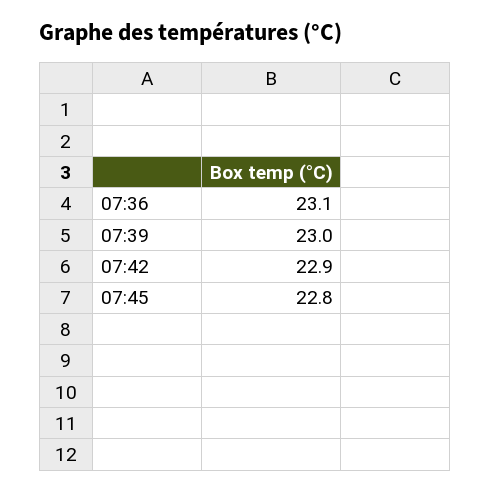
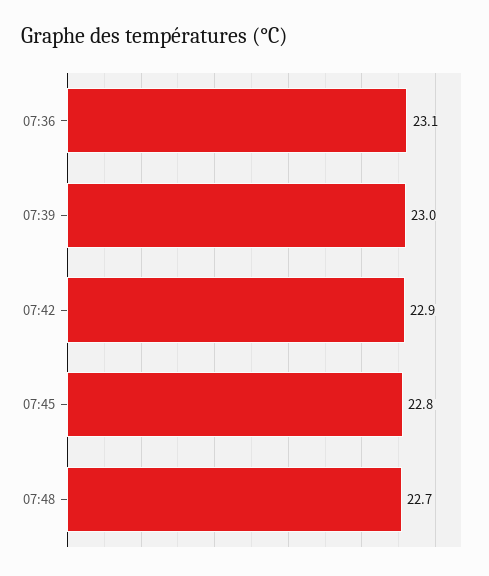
07:48: none -> 22.7

